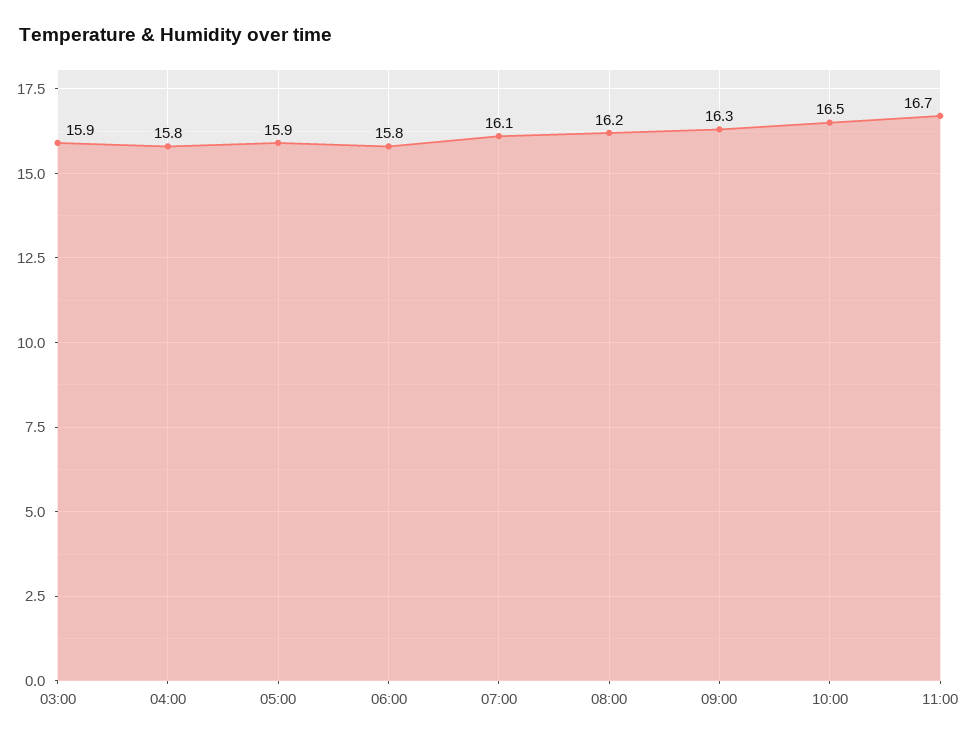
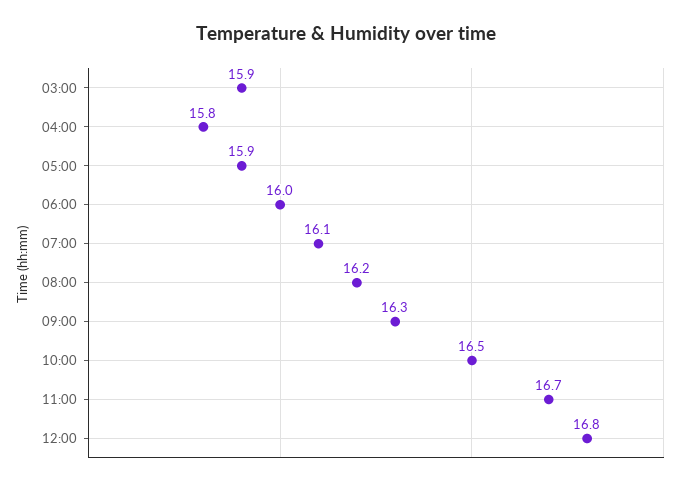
06:00: 15.8 -> 16
12:00: none -> 16.8

